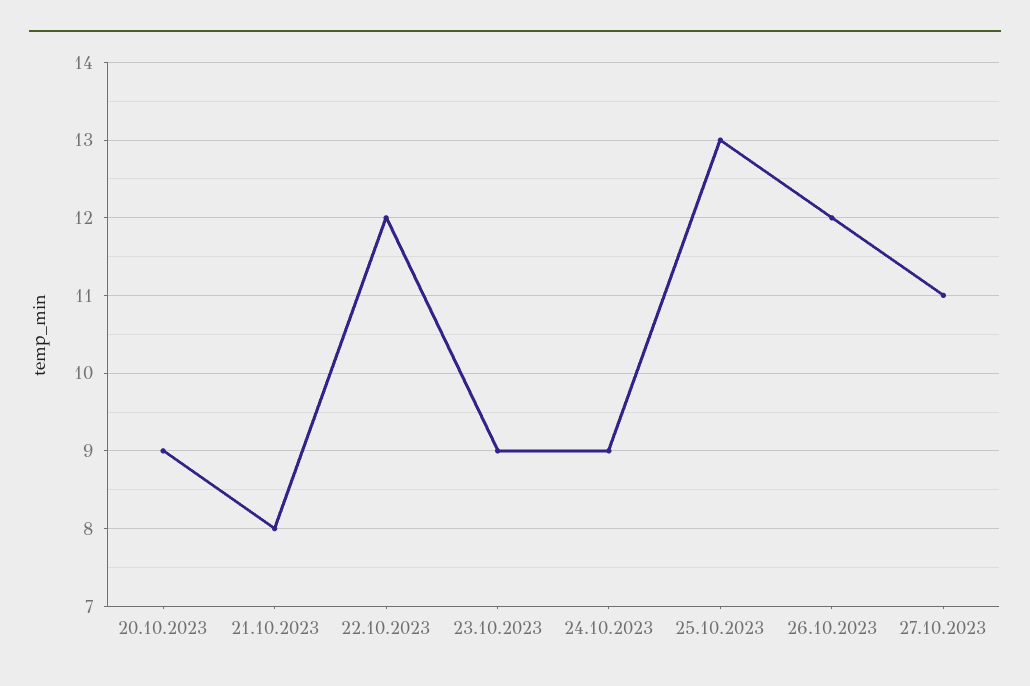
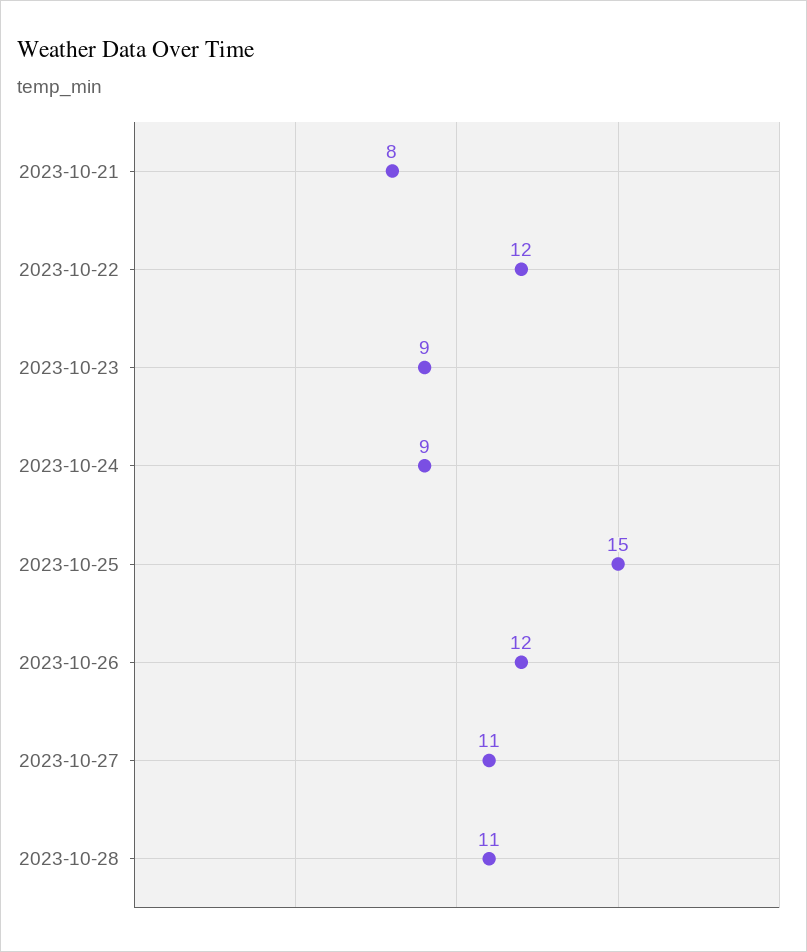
20.10.2023: 9 -> none
25.10.2023: 13 -> 15
2023-10-28: none -> 11

